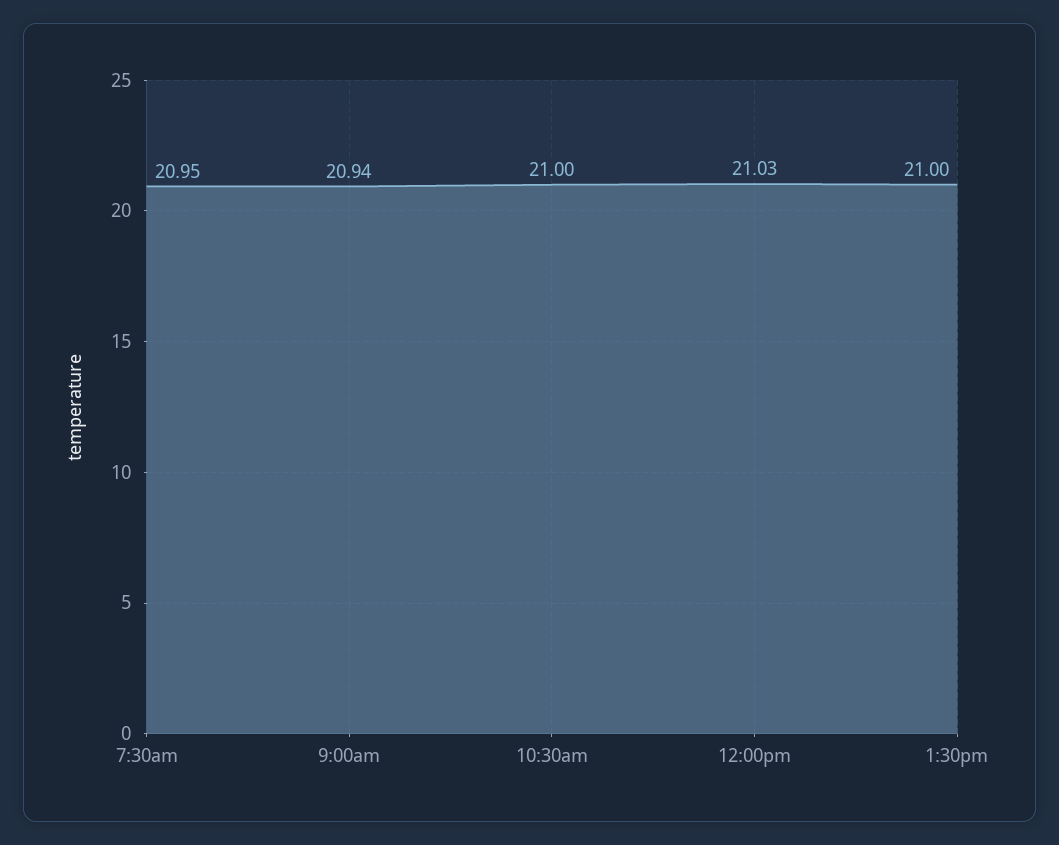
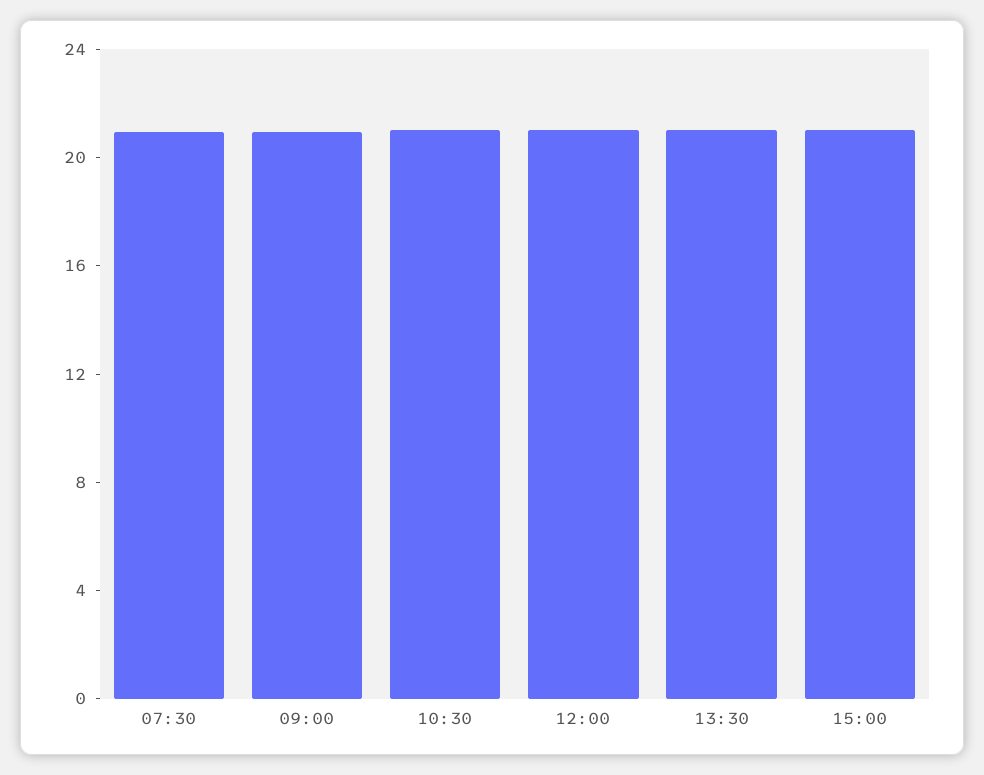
15:00: none -> 21

